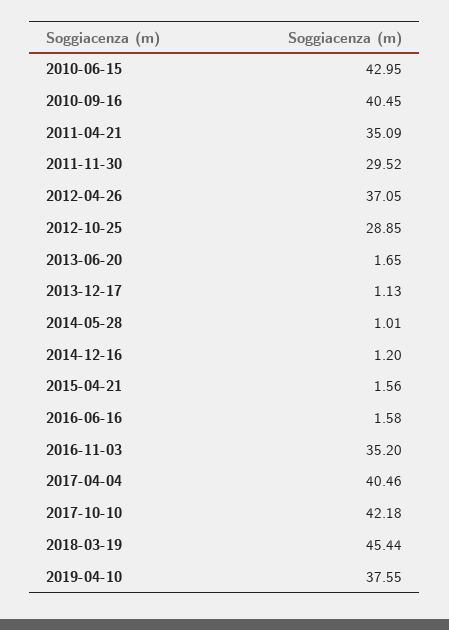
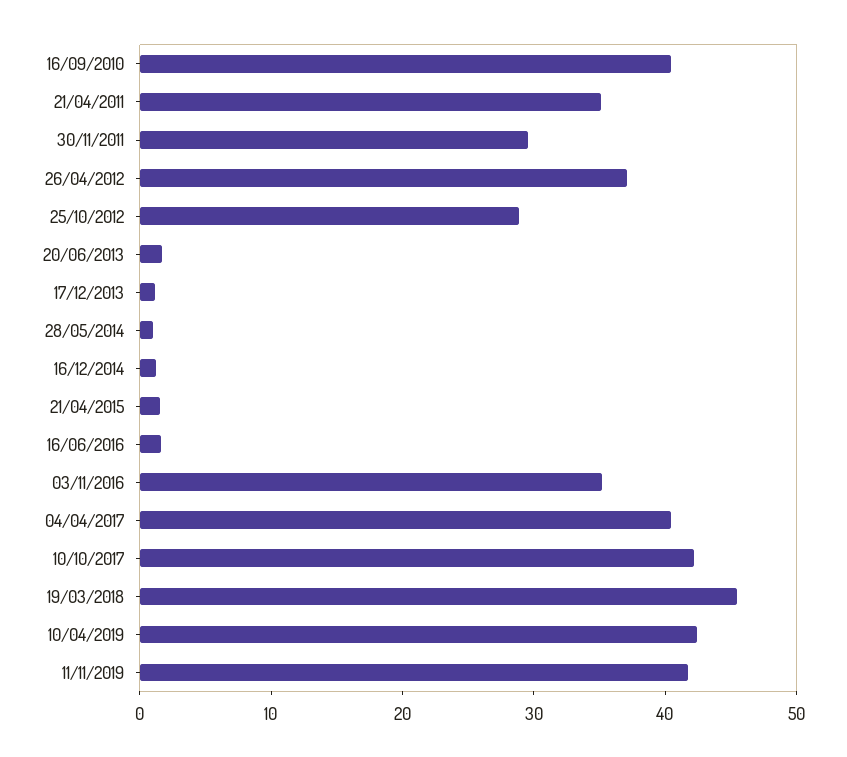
2010-06-15: 42.95 -> none
2019-04-10: 37.55 -> 42
11/11/2019: none -> 42

